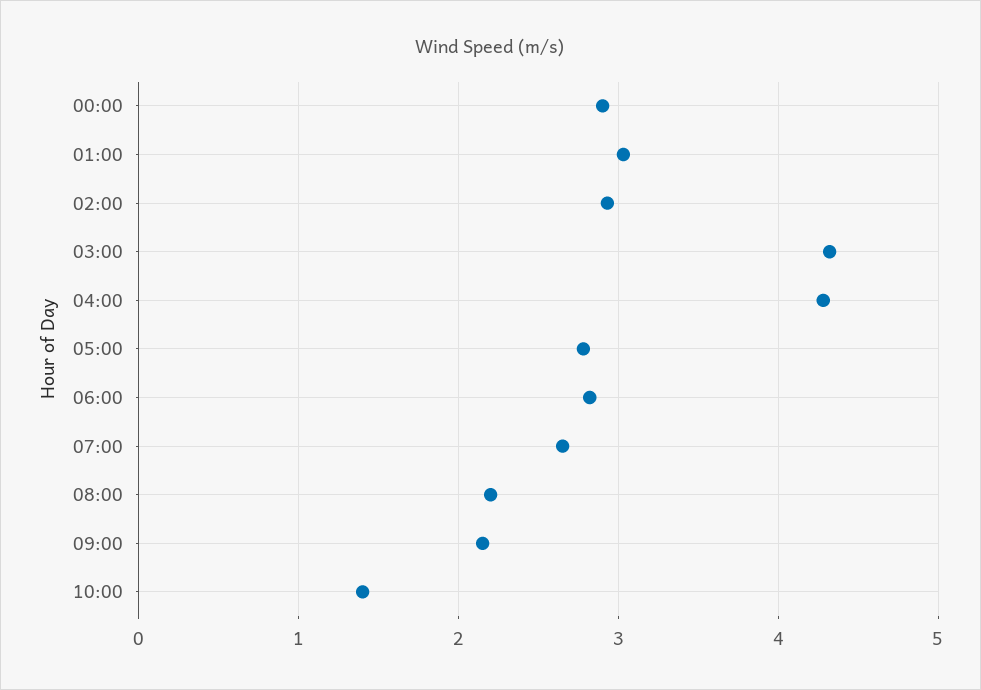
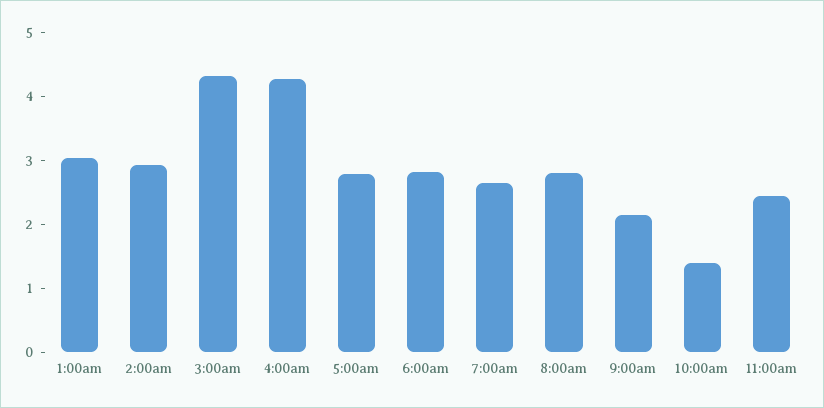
00:00: 2.9 -> none
08:00: 2.2 -> 2.8
11:00am: none -> 2.4

